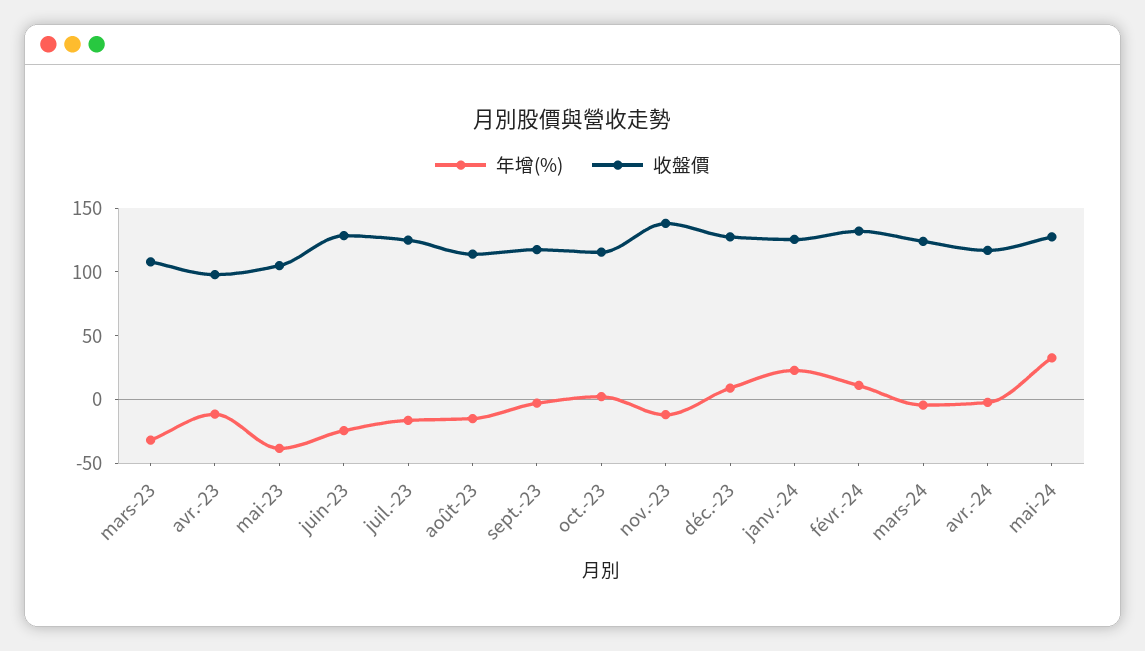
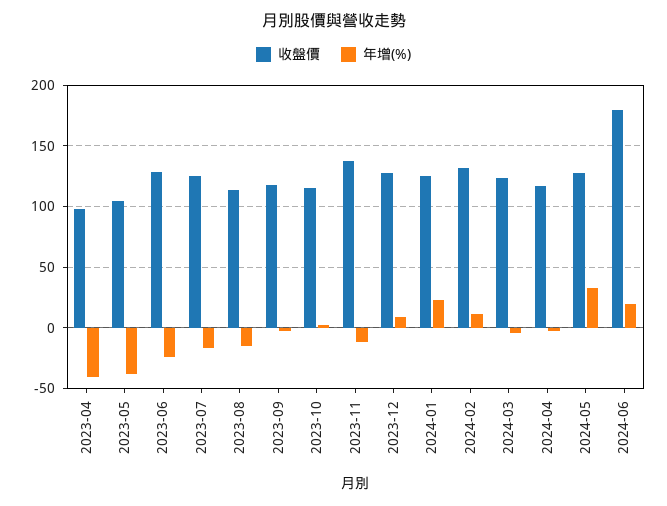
年增(%), mars-23: -30 -> none
收盤價, mars-23: 110 -> none
年增(%), avr.-23: -10 -> -40
收盤價, 2024-06: none -> 180
年增(%), 2024-06: none -> 20

